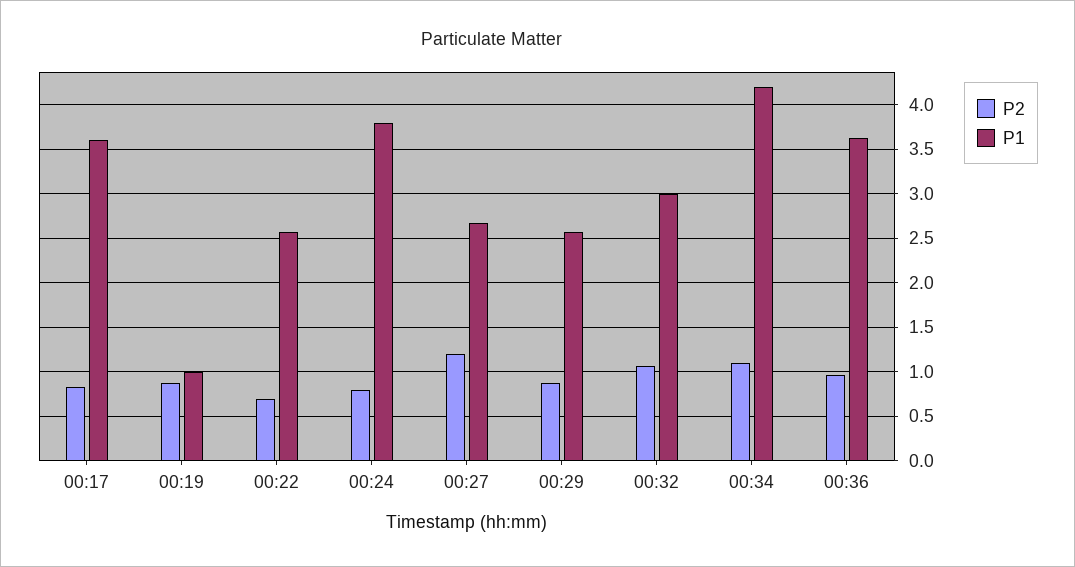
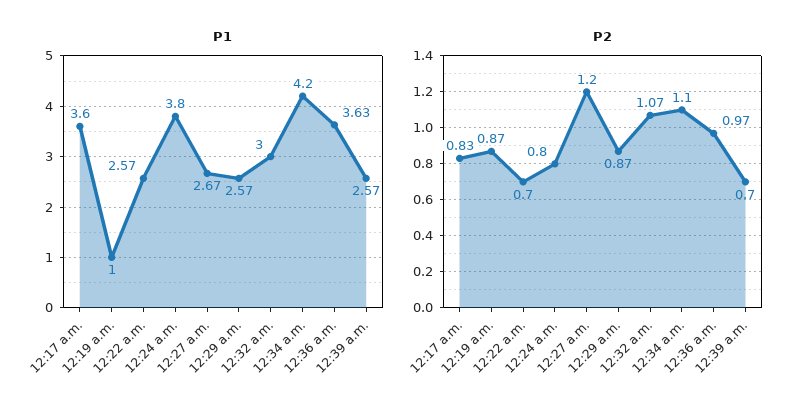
P1, 12:39 a.m.: none -> 2.57
P2, 12:39 a.m.: none -> 0.7

